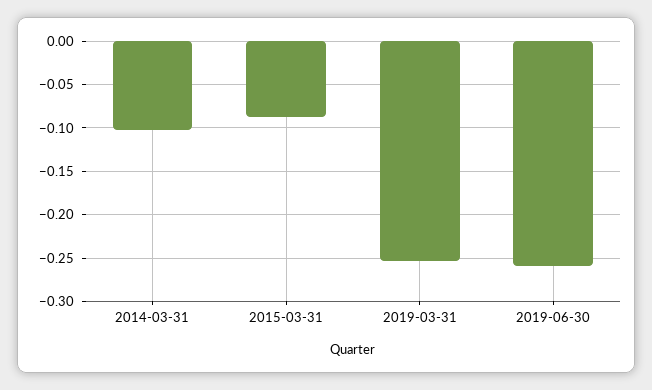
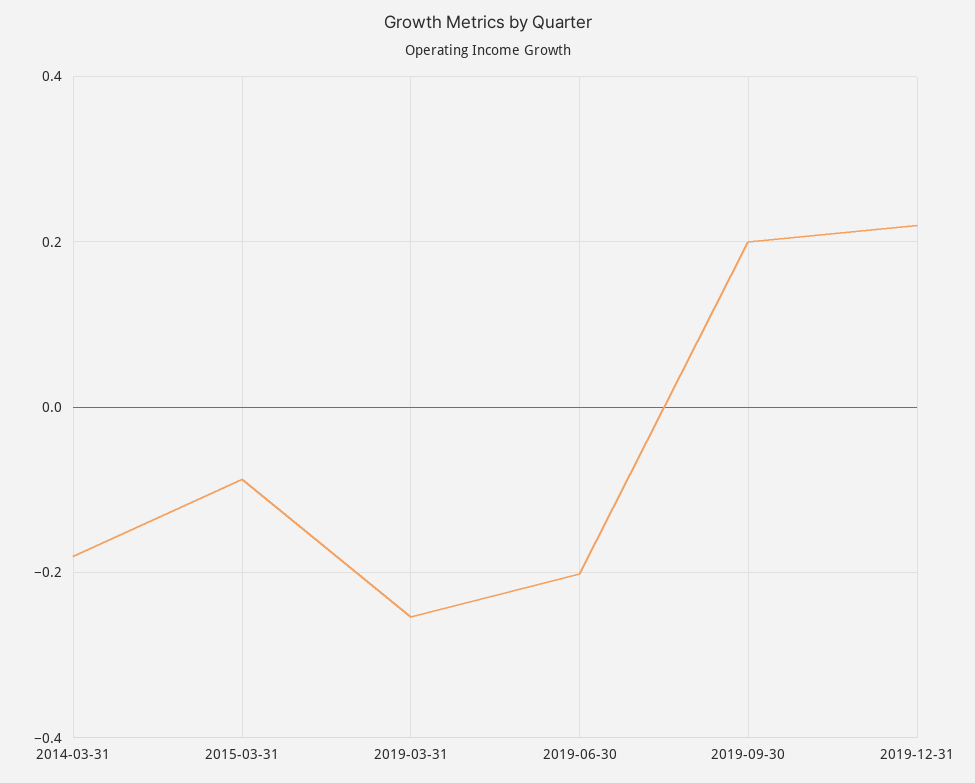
2014-03-31: -0.1 -> -0.18
2019-06-30: -0.26 -> -0.2
2019-09-30: none -> 0.2
2019-12-31: none -> 0.22

